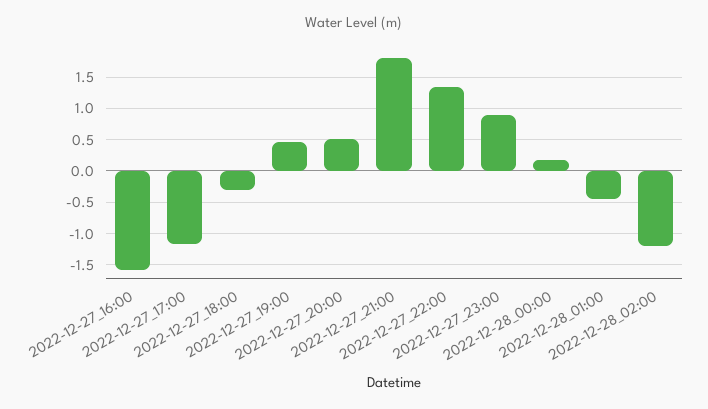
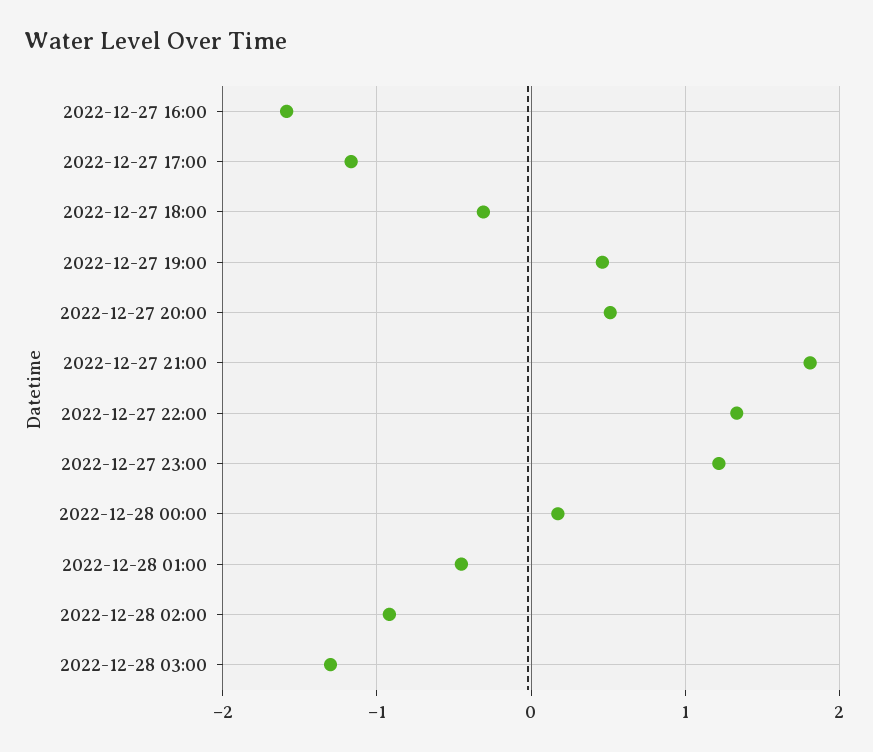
2022-12-27_23:00: 0.9 -> 1.2
2022-12-28_02:00: -1.2 -> -0.9
2022-12-28 03:00: none -> -1.3

